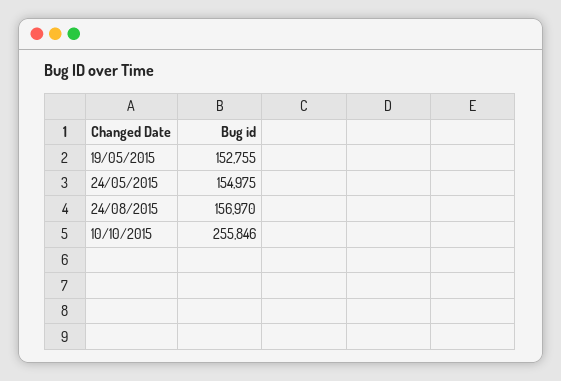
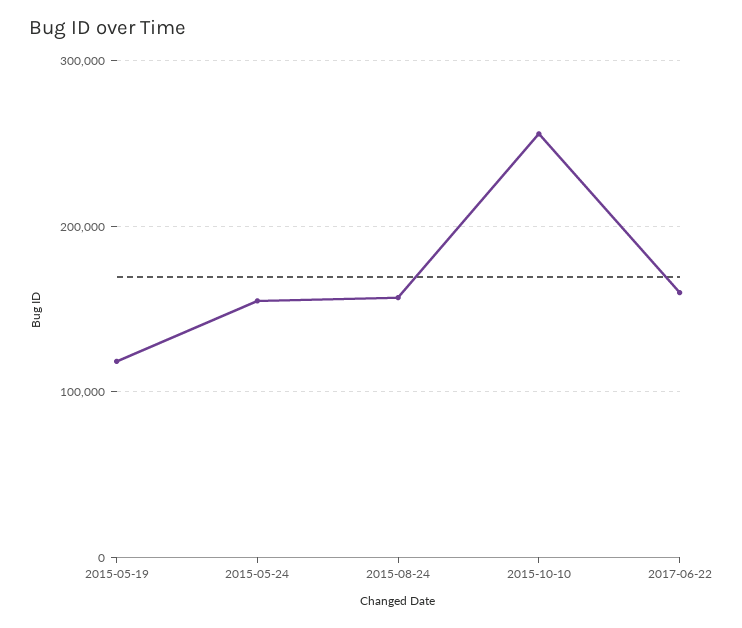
19/05/2015: 152755 -> 120000
2017-06-22: none -> 160000

